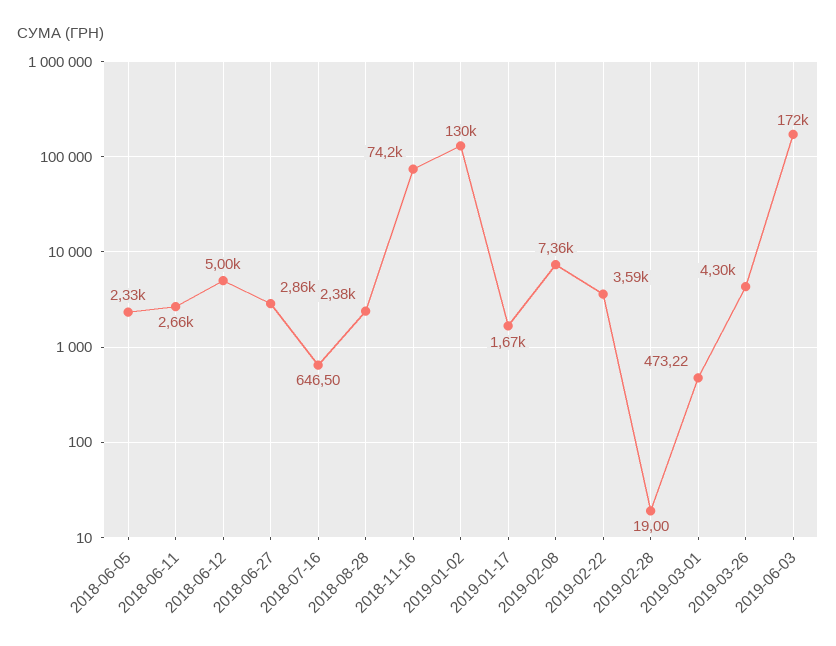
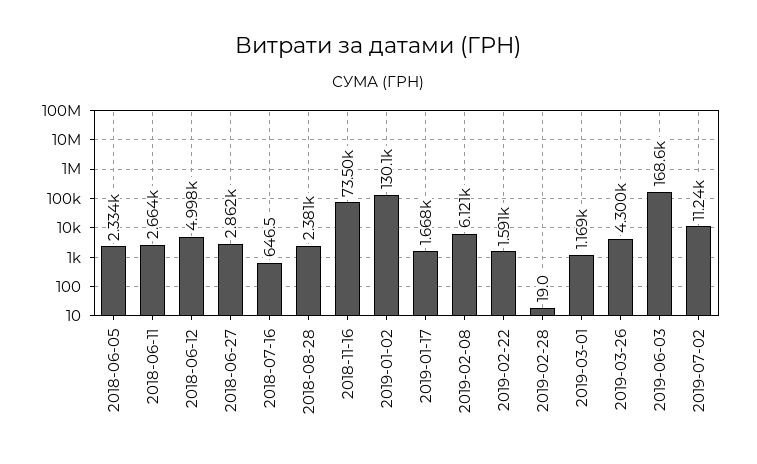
2018-11-16: 74200 -> 73500
2019-02-08: 7360 -> 6121
2019-02-22: 3590 -> 1591
2019-03-01: 473.22 -> 1169
2019-06-03: 172000 -> 168600
2019-07-02: none -> 11240

